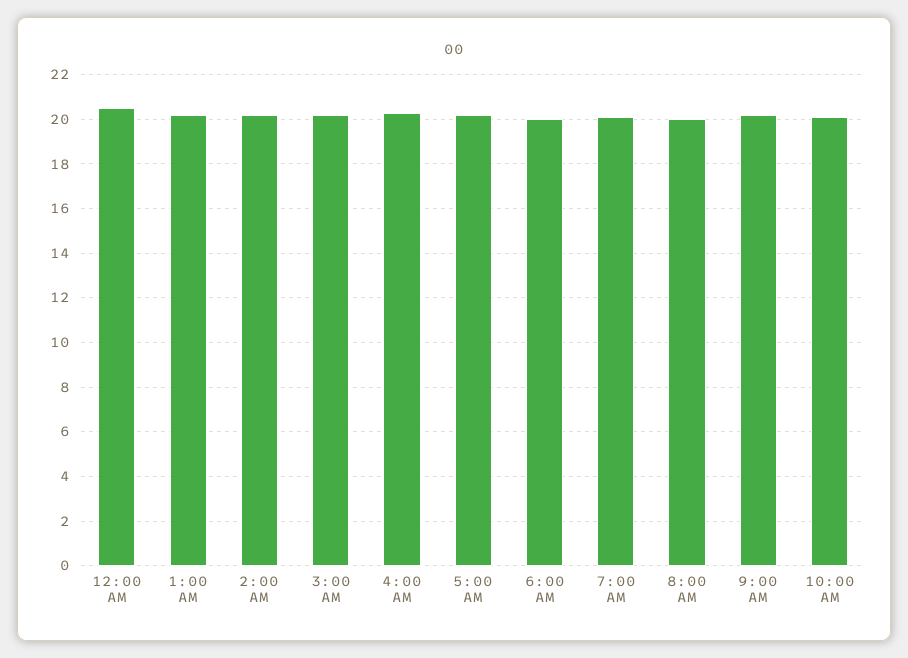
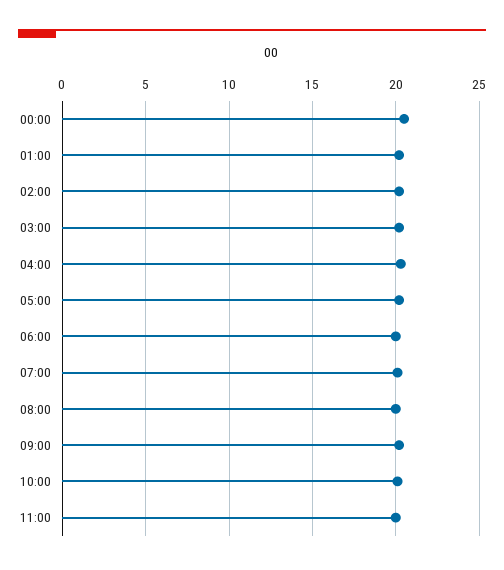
11:00: none -> 20

